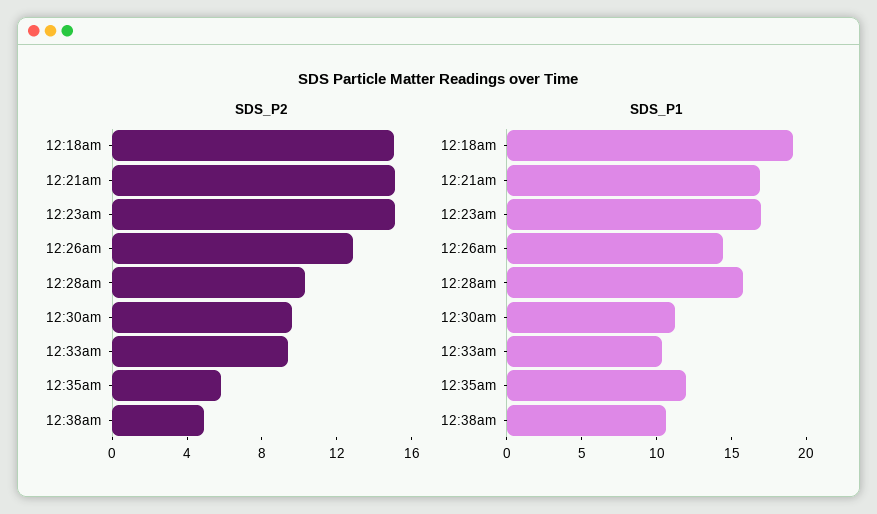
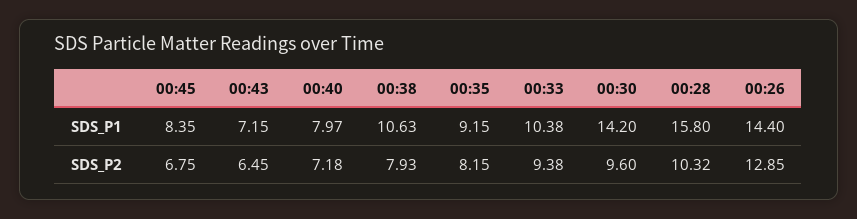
SDS_P2, 12:18am: 15 -> none
SDS_P2, 12:21am: 15 -> none
SDS_P2, 12:23am: 15 -> none
SDS_P2, 12:35am: 6 -> 8.15
SDS_P2, 12:38am: 5 -> 7.93
SDS_P1, 12:18am: 19 -> none
SDS_P1, 12:21am: 17 -> none
SDS_P1, 12:23am: 17 -> none
SDS_P1, 12:30am: 11 -> 14.2
SDS_P1, 12:35am: 12 -> 9.15
SDS_P1, 00:45: none -> 8.35
SDS_P1, 00:43: none -> 7.15
SDS_P1, 00:40: none -> 7.97
SDS_P2, 00:45: none -> 6.75
SDS_P2, 00:43: none -> 6.45
SDS_P2, 00:40: none -> 7.18

